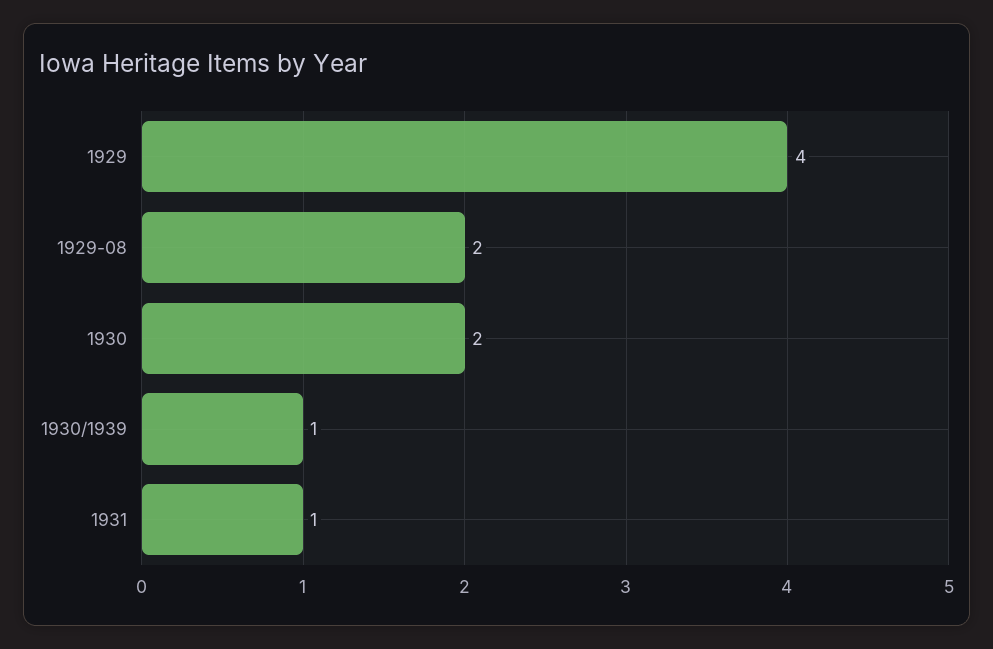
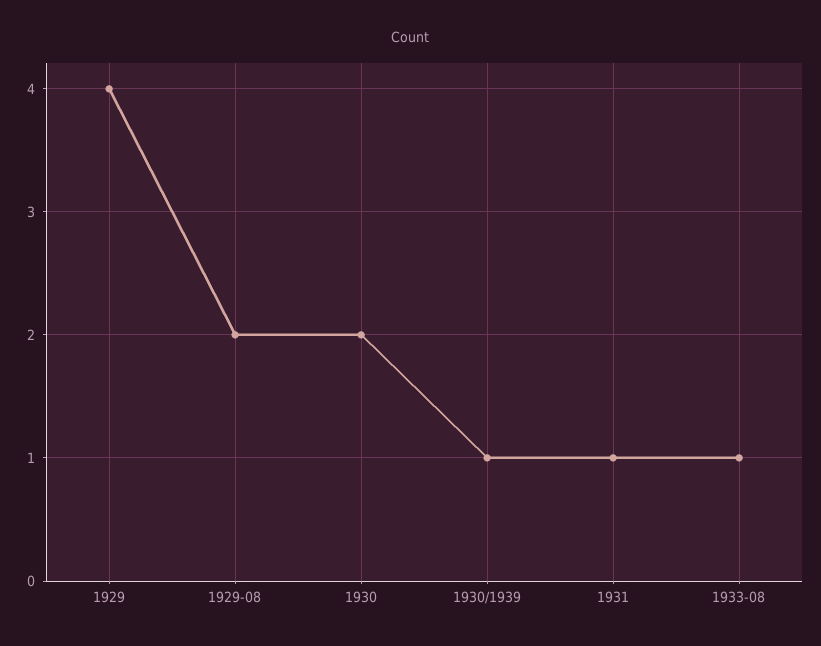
1933-08: none -> 1

